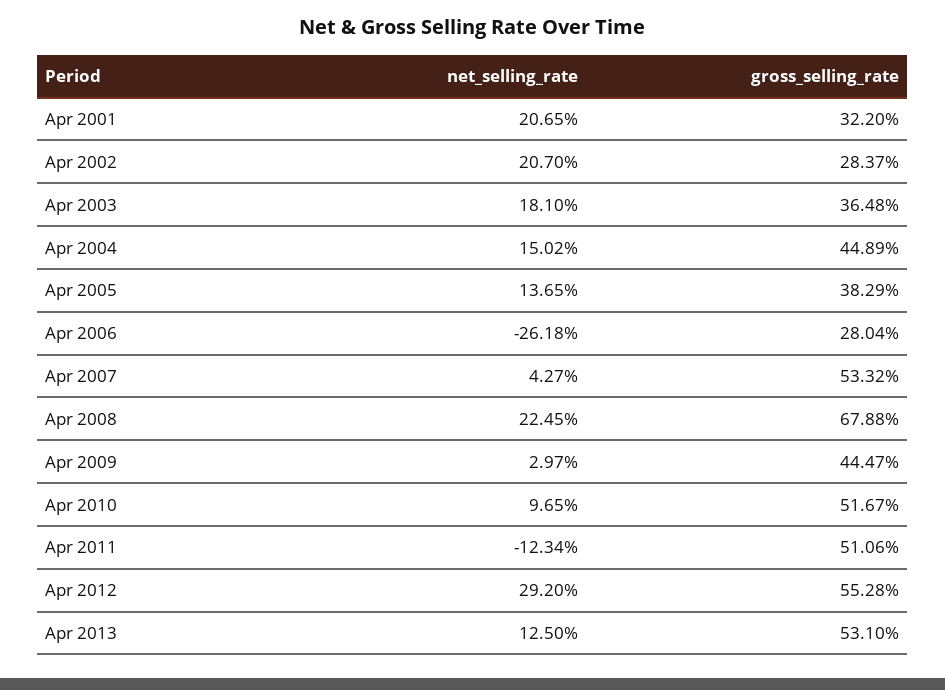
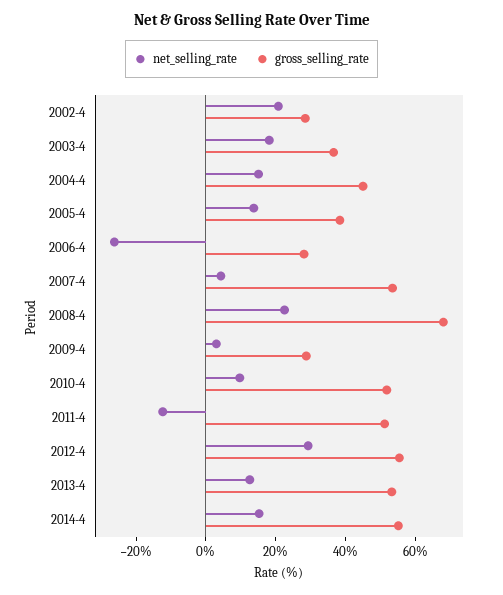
net_selling_rate, Apr 2001: 20.65 -> none
gross_selling_rate, Apr 2001: 32.2 -> none
gross_selling_rate, Apr 2009: 44.47 -> 30
net_selling_rate, 2014-4: none -> 15
gross_selling_rate, 2014-4: none -> 55

